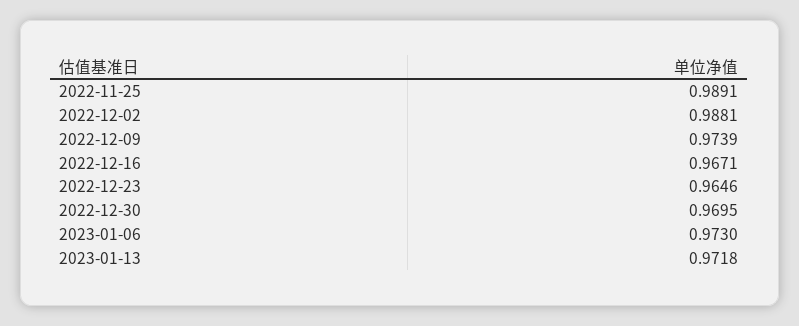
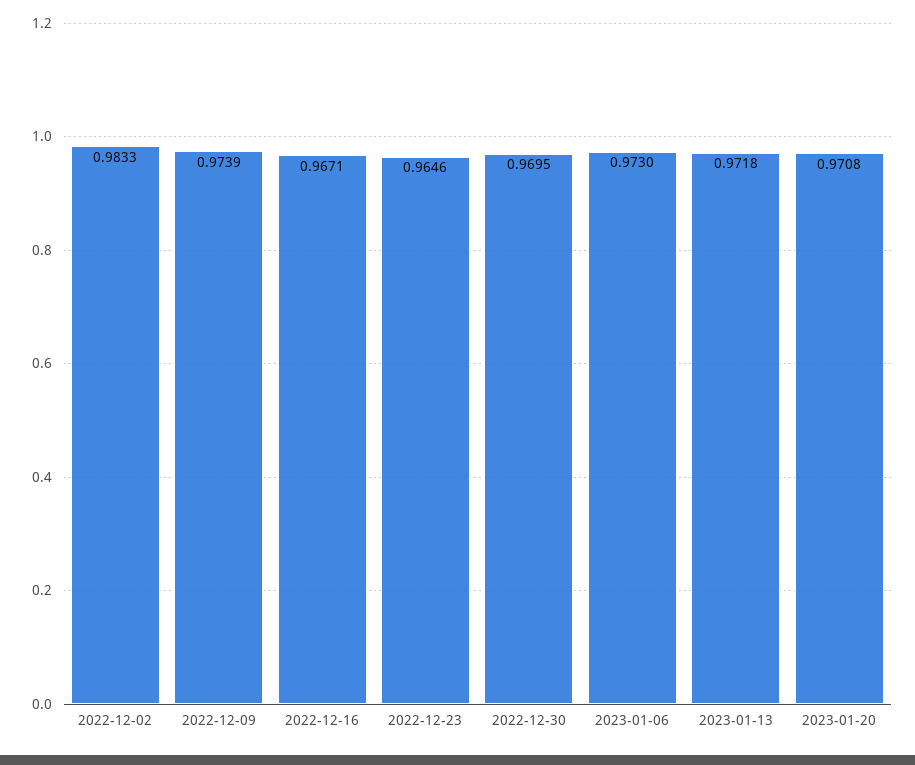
2022-11-25: 0.9891 -> none
2022-12-02: 0.9881 -> 0.9833
2023-01-20: none -> 0.9708

